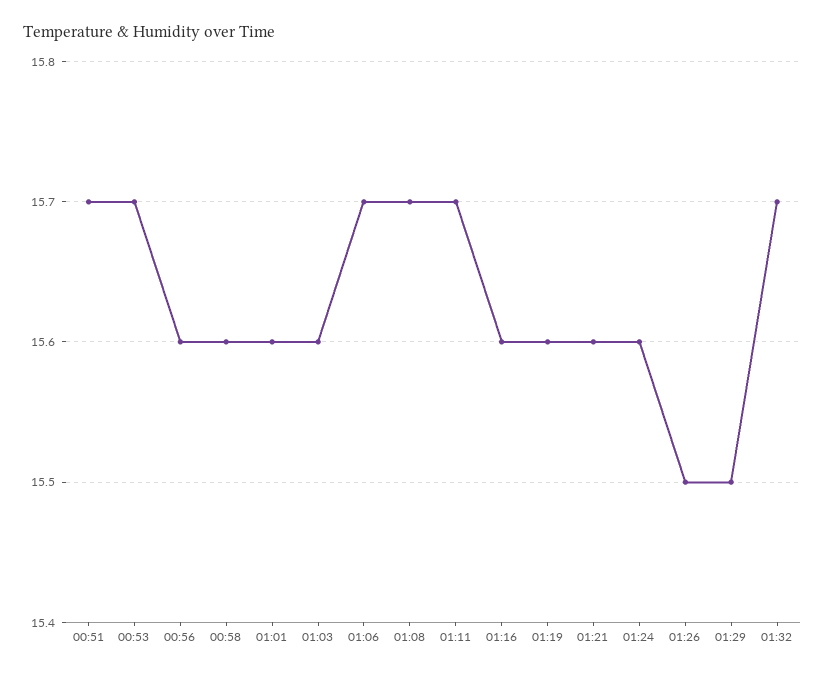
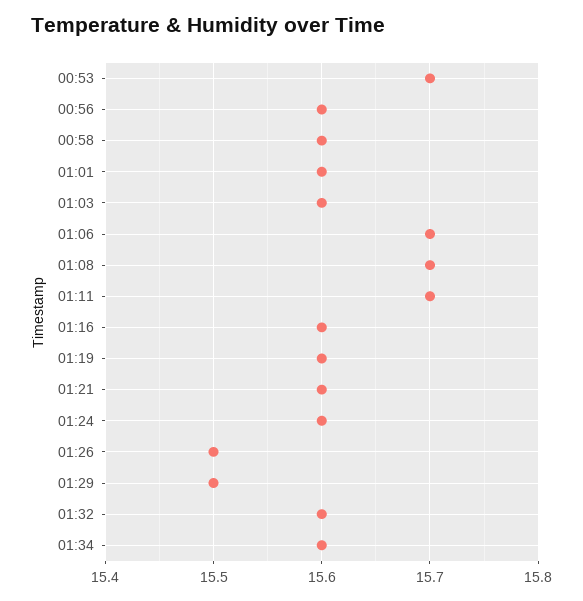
00:51: 15.7 -> none
01:32: 15.7 -> 15.6
01:34: none -> 15.6

